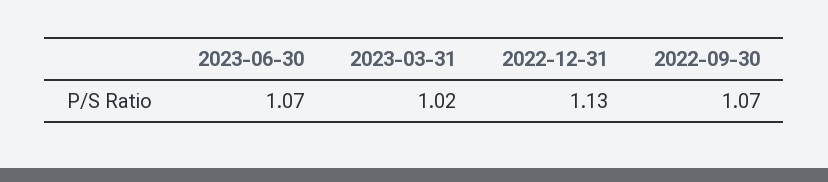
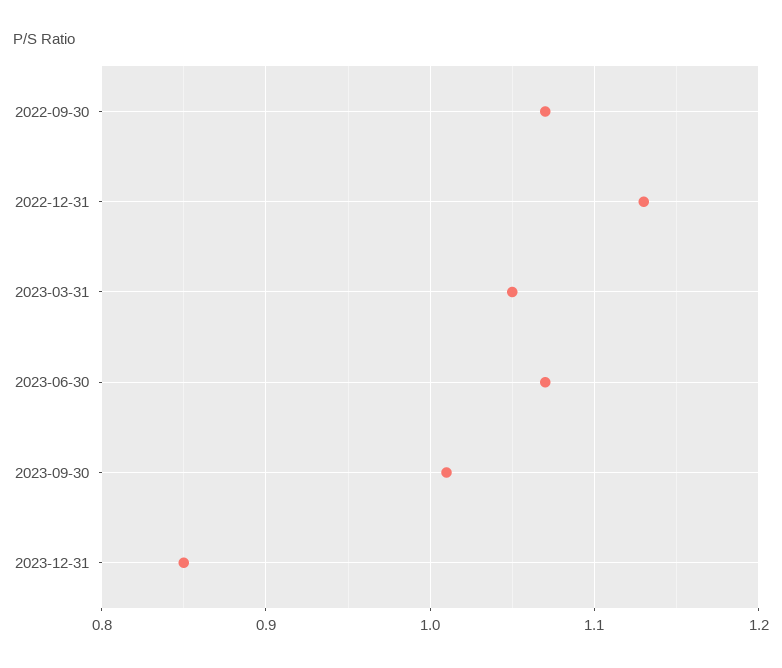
2023-03-31: 1.02 -> 1.05
2023-09-30: none -> 1.01
2023-12-31: none -> 0.85

